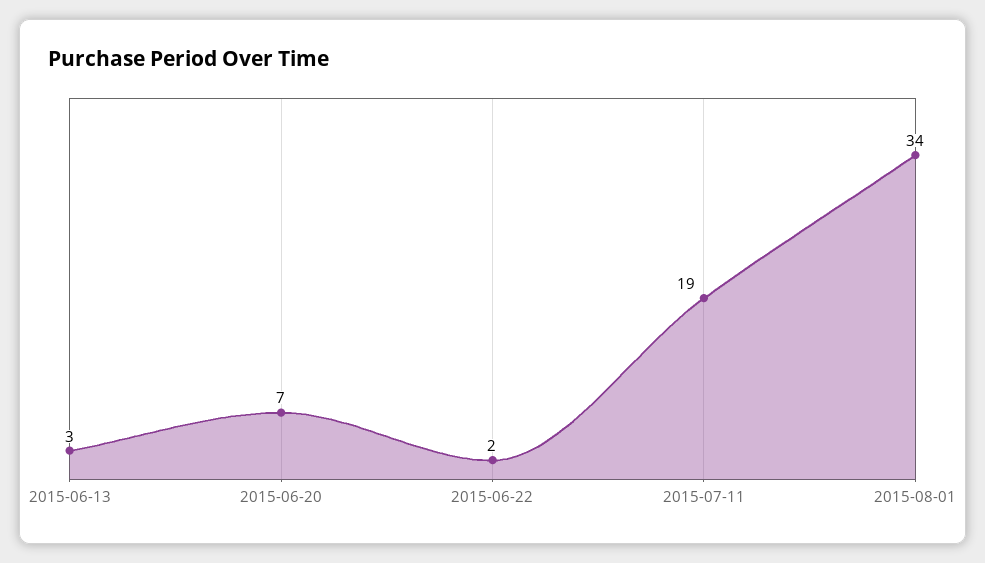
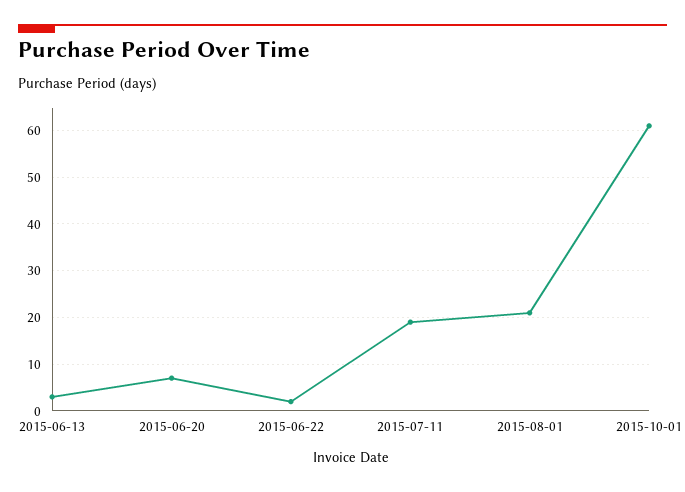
2015-08-01: 34 -> 20
2015-10-01: none -> 60

